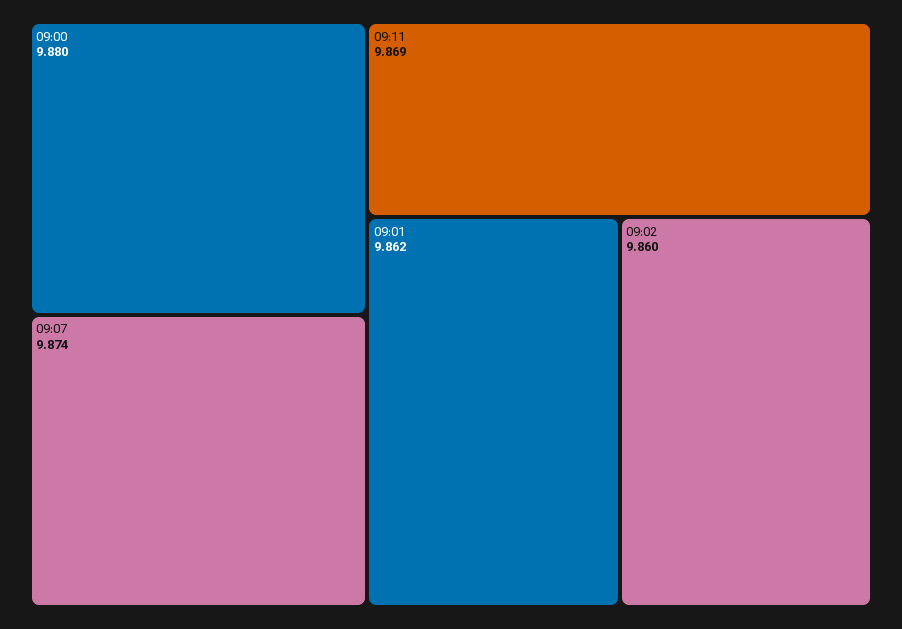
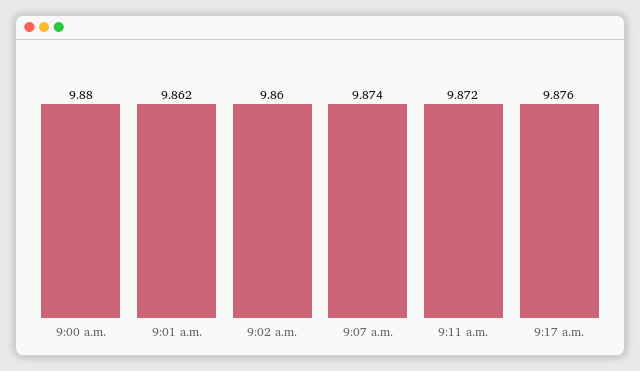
09:11: 9.869 -> 9.872
9:17 a.m.: none -> 9.876

